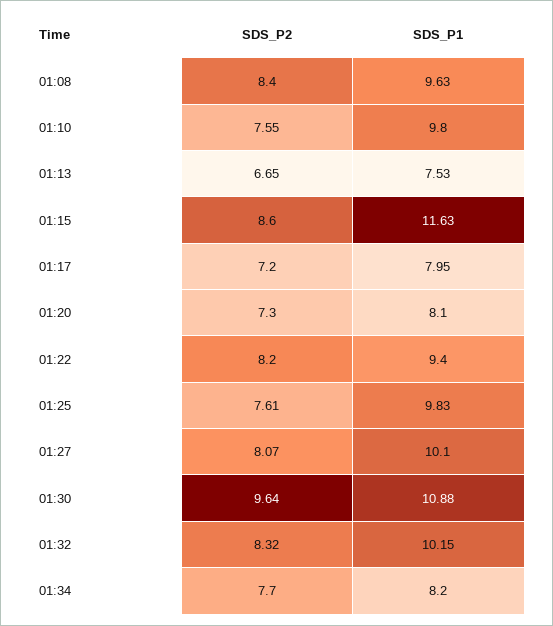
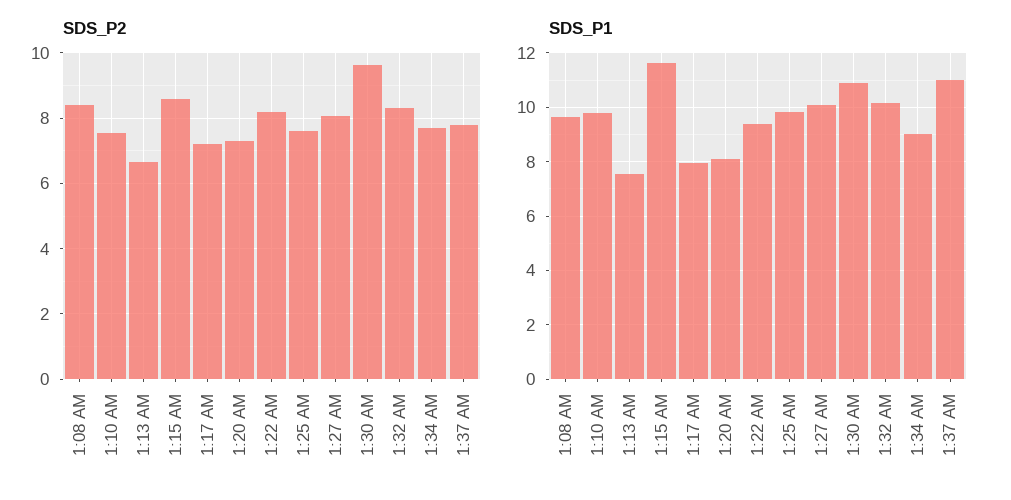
SDS_P1, 01:34: 8.2 -> 9
SDS_P2, 1:37 AM: none -> 7.8
SDS_P1, 1:37 AM: none -> 11

